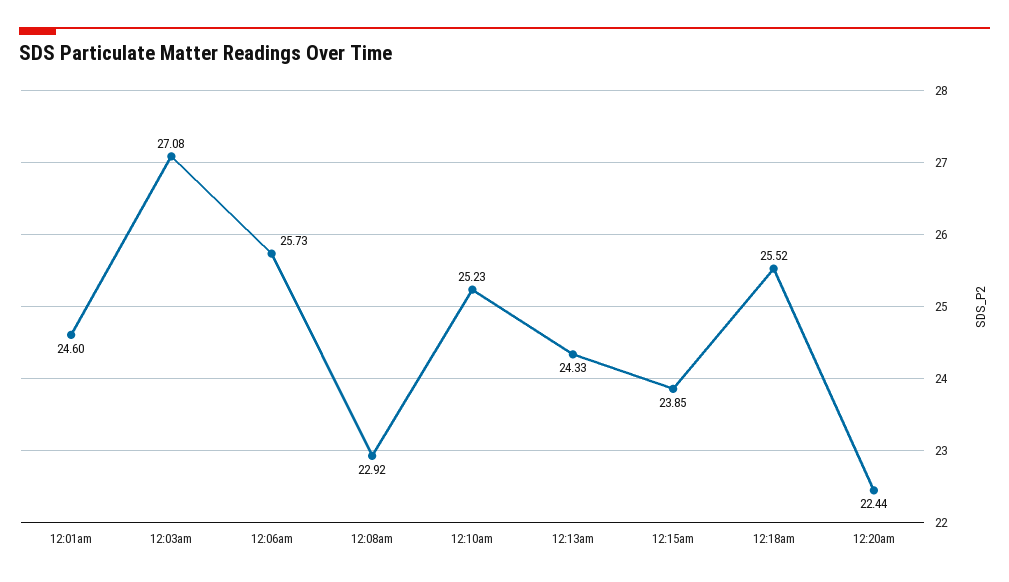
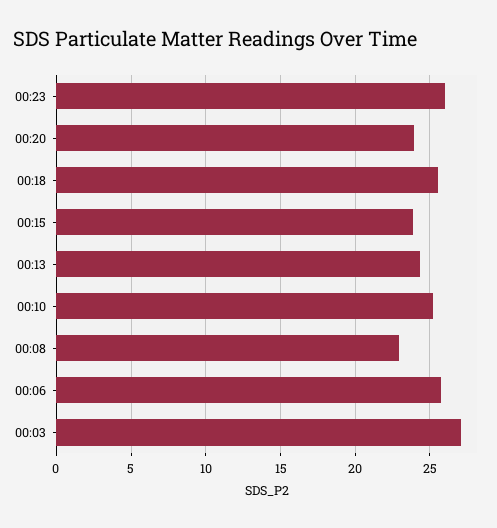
12:01am: 24.6 -> none
12:20am: 22.44 -> 24
00:23: none -> 26

